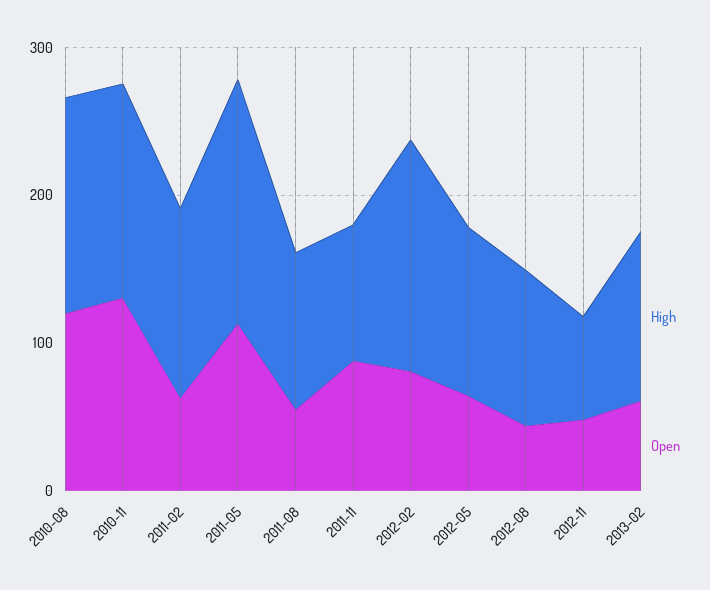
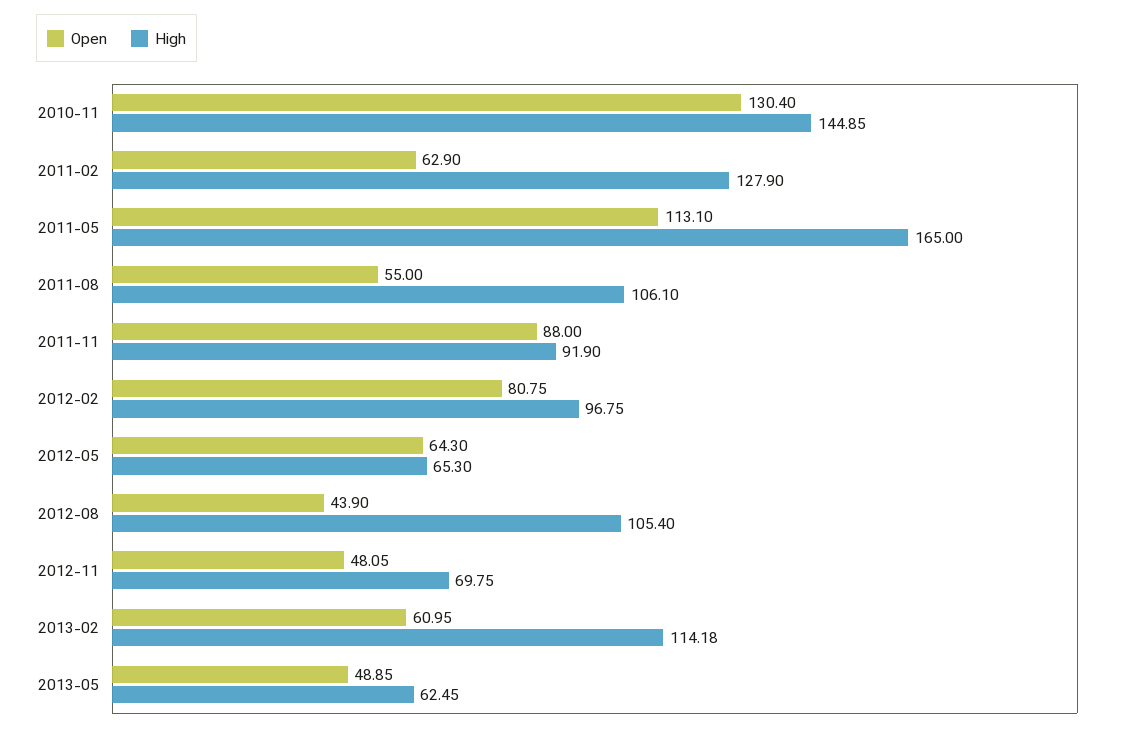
High, 2010-08: 140 -> none
Open, 2010-08: 120 -> none
High, 2012-02: 160 -> 96.75
High, 2012-05: 120 -> 65.3
Open, 2013-05: none -> 48.85
High, 2013-05: none -> 62.45

